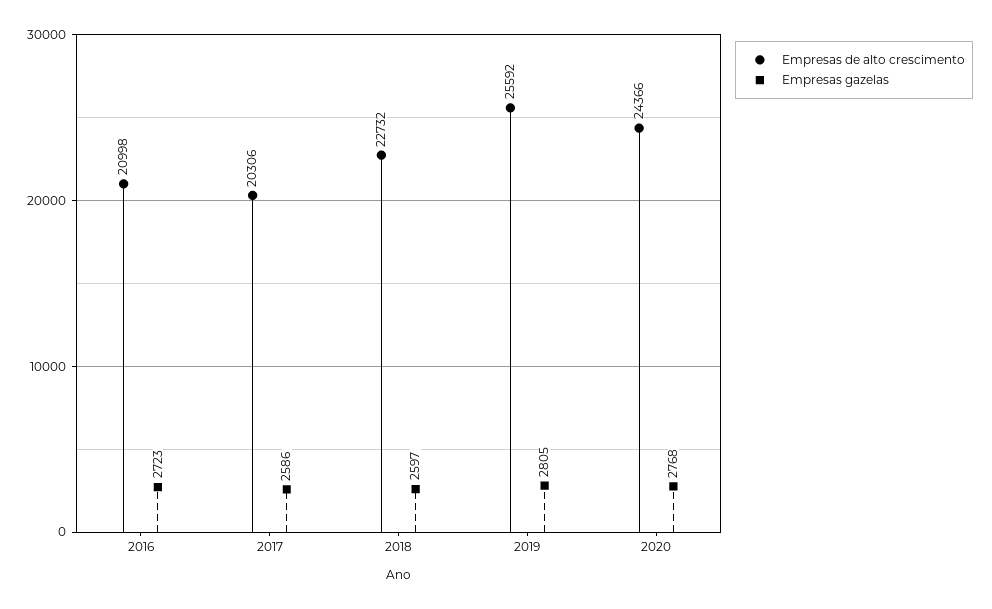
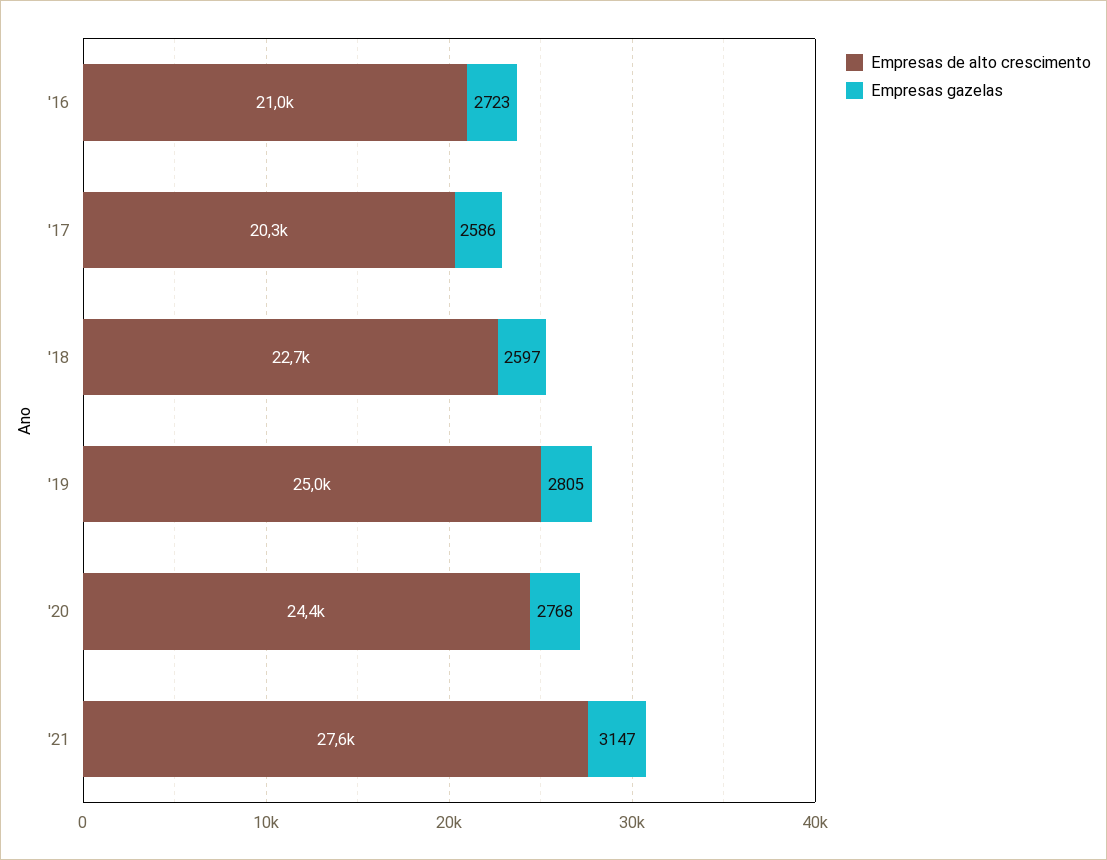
Empresas de alto crescimento, 2019: 25592 -> 25000
Empresas de alto crescimento, '21: none -> 27600
Empresas gazelas, '21: none -> 3147

